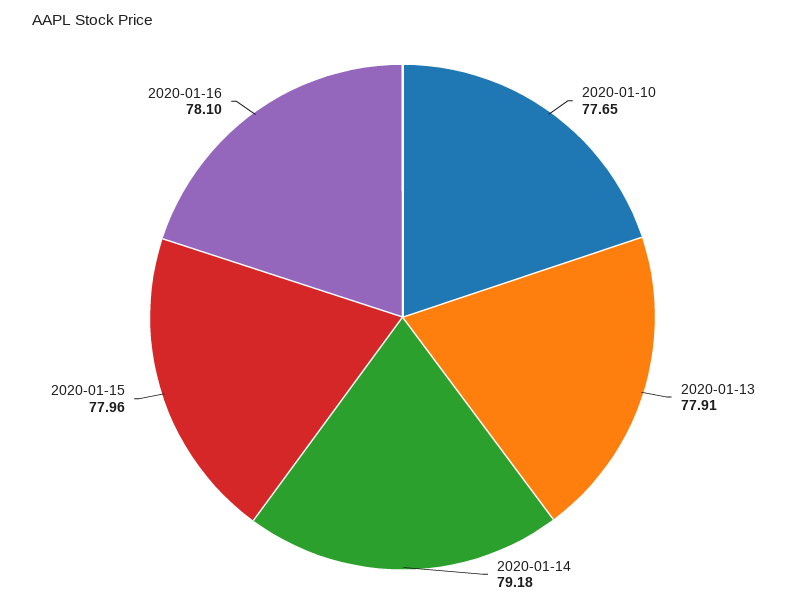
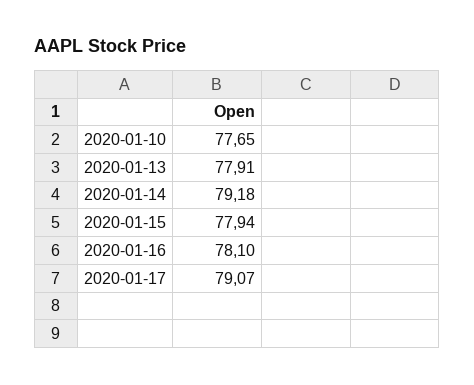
2020-01-15: 77.96 -> 77.94
2020-01-17: none -> 79.07

